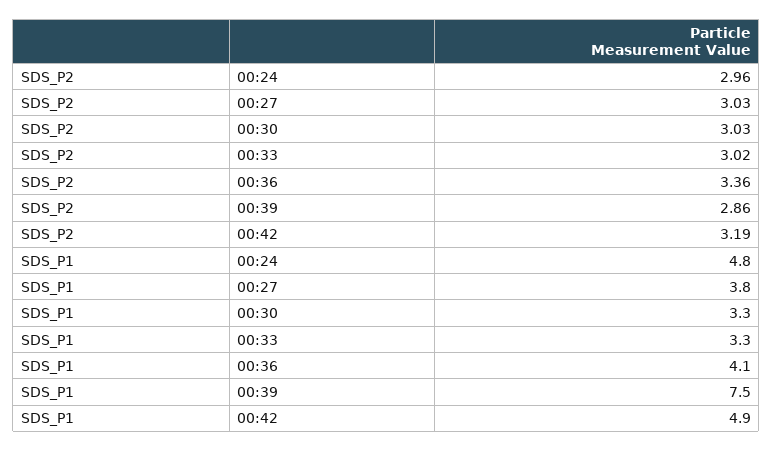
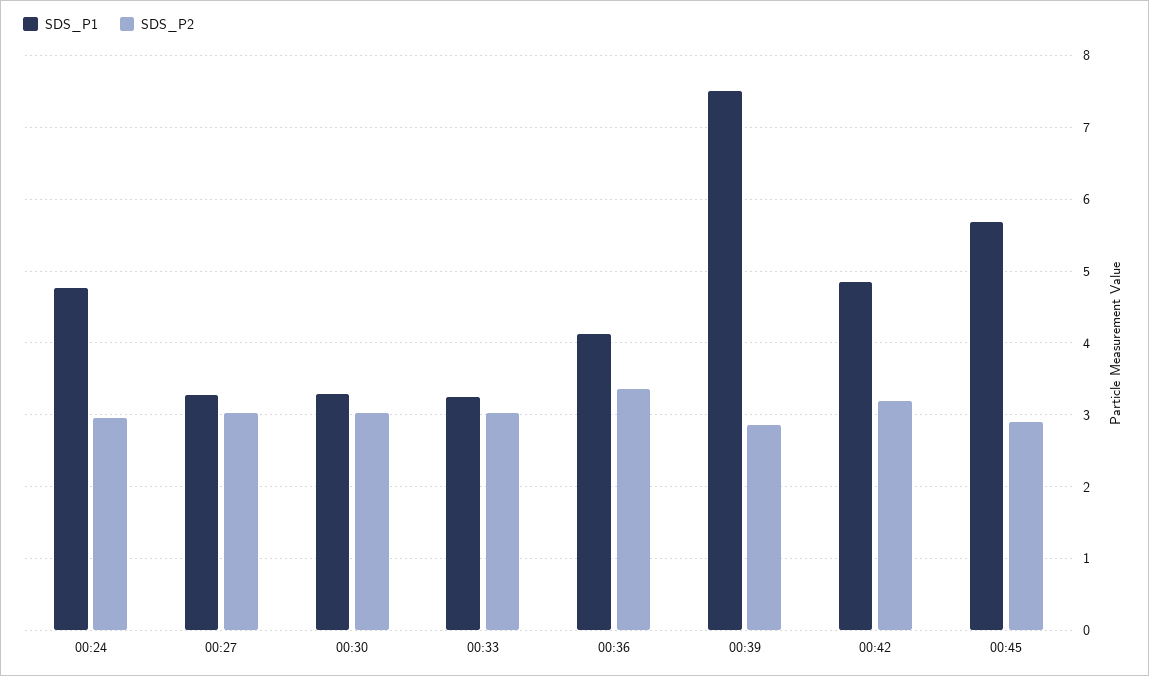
SDS_P1, 00:27: 3.8 -> 3.3
SDS_P1, 00:45: none -> 5.7
SDS_P2, 00:45: none -> 2.9

